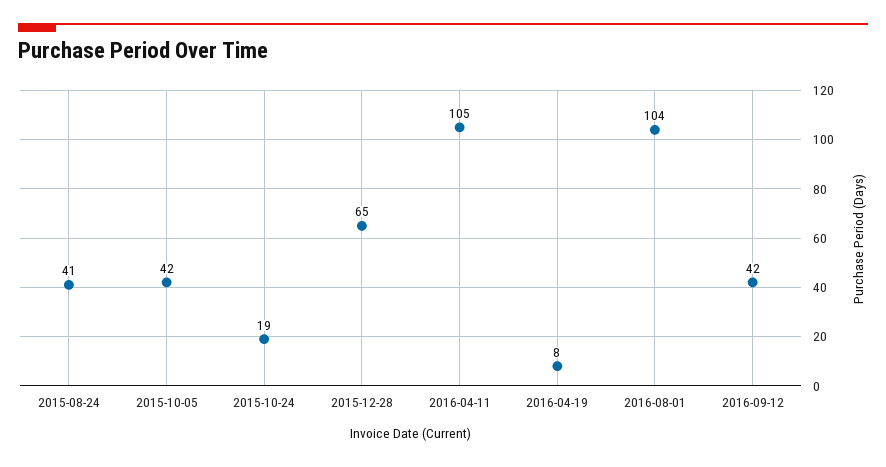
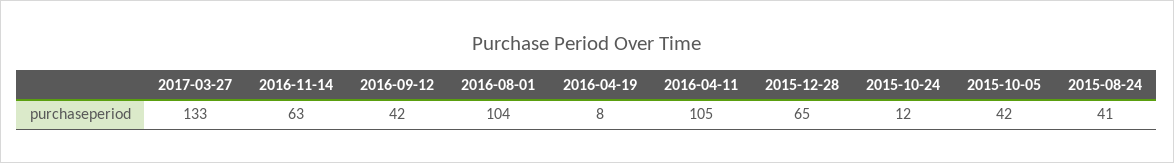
2015-10-24: 19 -> 12
2017-03-27: none -> 133
2016-11-14: none -> 63

